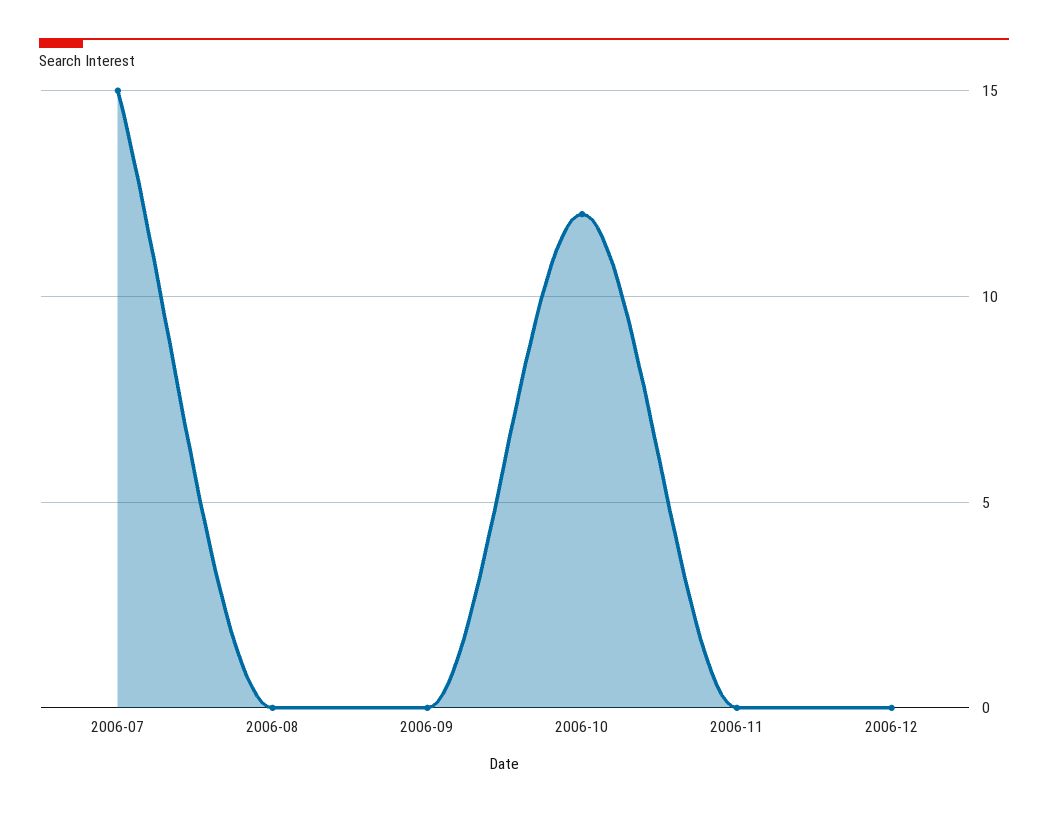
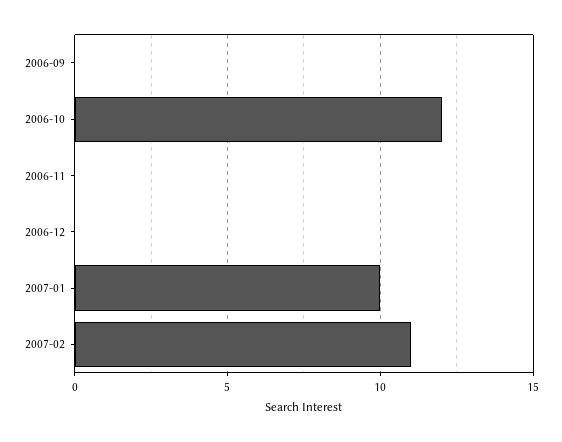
2006-07: 15 -> none
2006-08: 0 -> none
2007-01: none -> 10
2007-02: none -> 11

